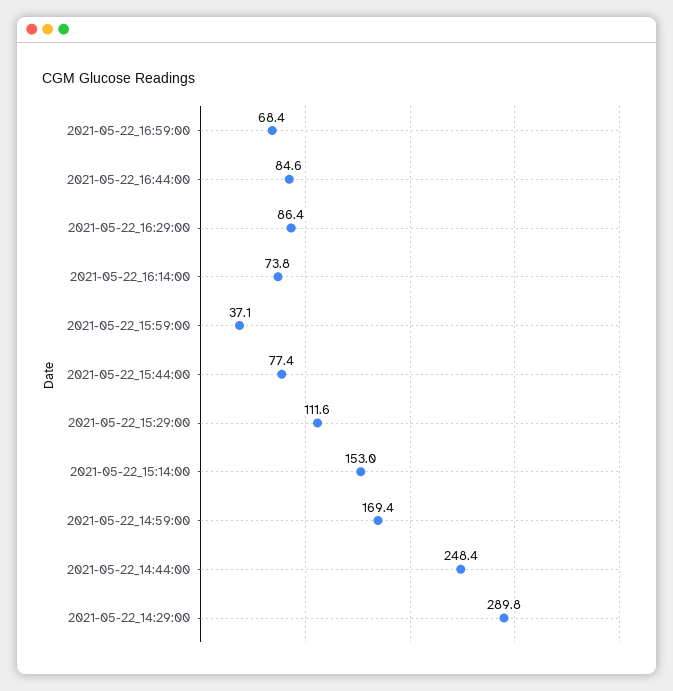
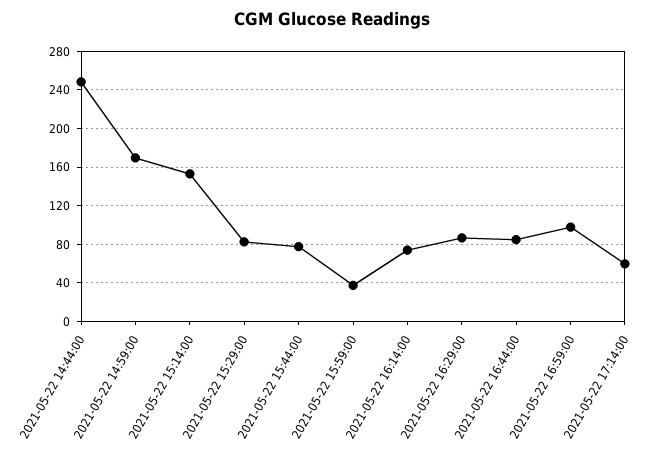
2021-05-22_16:59:00: 68.4 -> 100
2021-05-22_15:29:00: 111.6 -> 80
2021-05-22_14:29:00: 289.8 -> none
2021-05-22 17:14:00: none -> 60

